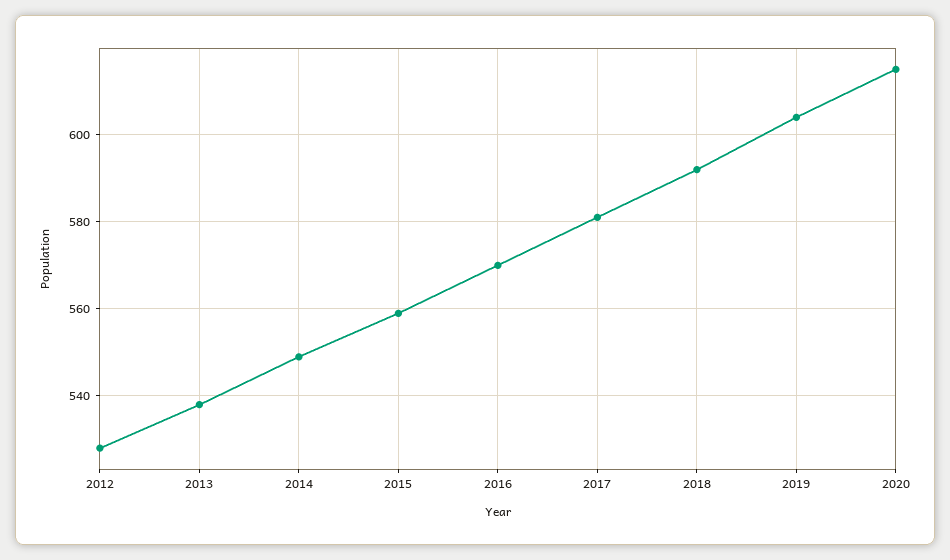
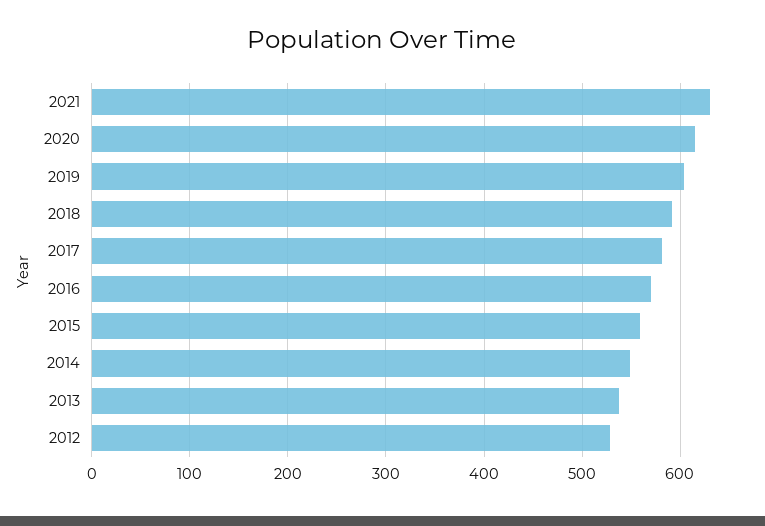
2021: none -> 630

